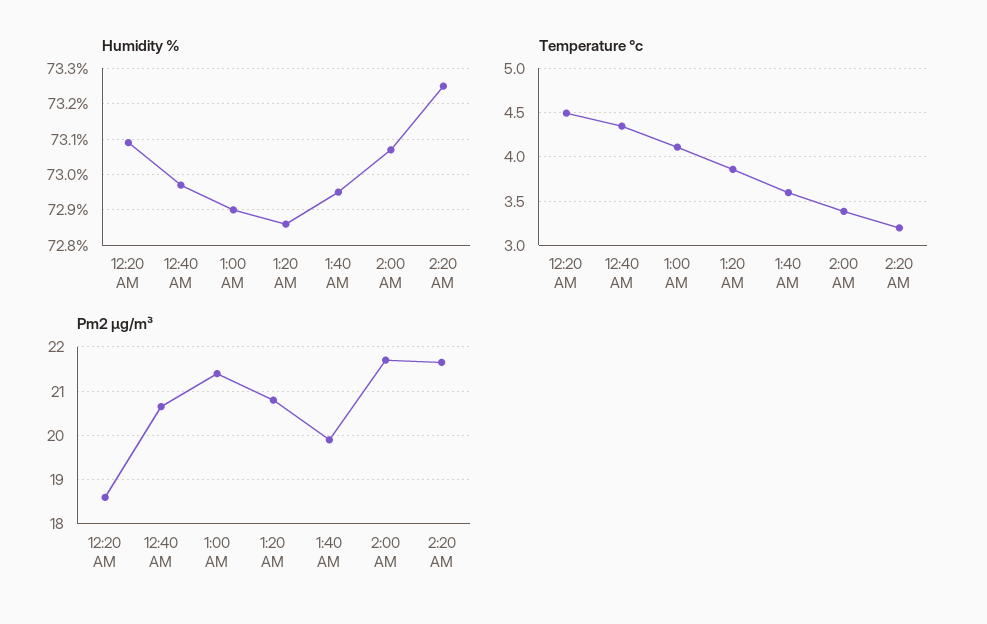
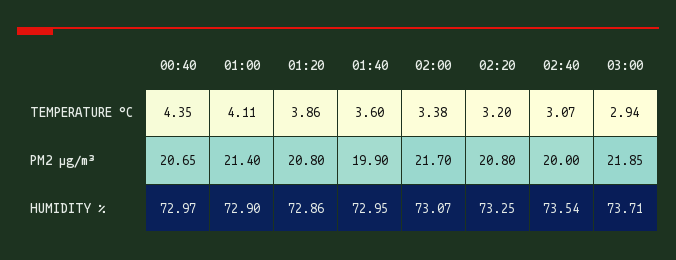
Humidity %, 12:20 AM: 73.1 -> none
Temperature °c, 12:20 AM: 4.5 -> none
Pm2 µg/m³, 12:20 AM: 18.6 -> none
Pm2 µg/m³, 2:20 AM: 21.6 -> 20.8
Temperature °c, 02:40: none -> 3.07
Temperature °c, 03:00: none -> 2.94
Pm2 µg/m³, 02:40: none -> 20
Pm2 µg/m³, 03:00: none -> 21.85
Humidity %, 02:40: none -> 73.54
Humidity %, 03:00: none -> 73.71

